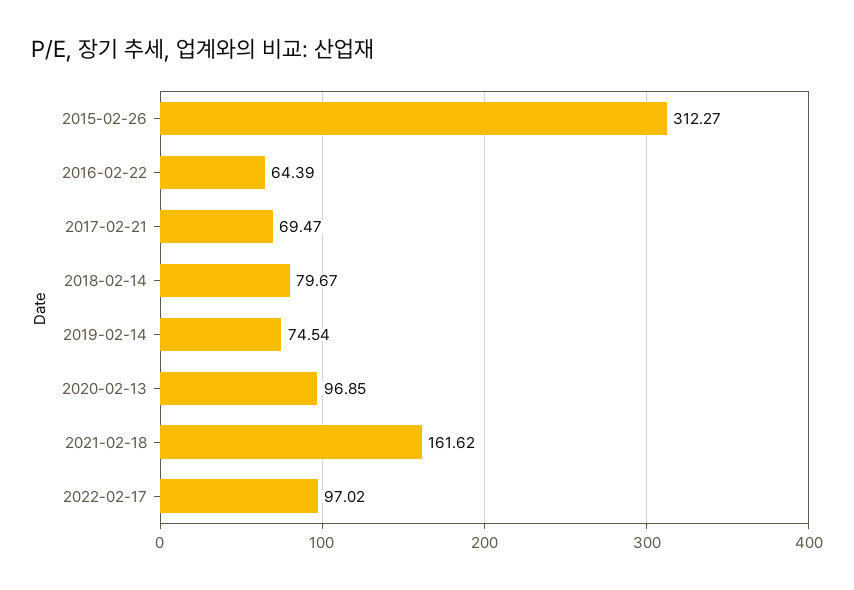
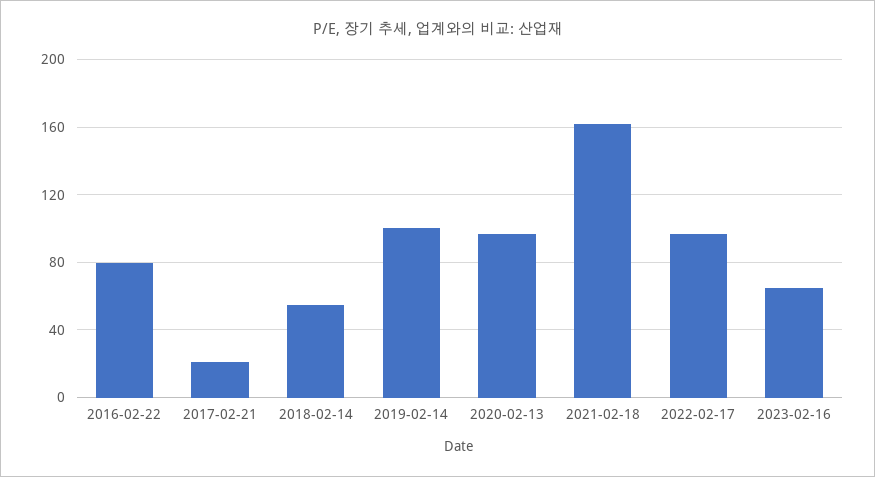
2015-02-26: 312.27 -> none
2016-02-22: 64.39 -> 80
2017-02-21: 69.47 -> 20
2018-02-14: 79.67 -> 55
2019-02-14: 74.54 -> 100
2023-02-16: none -> 65

